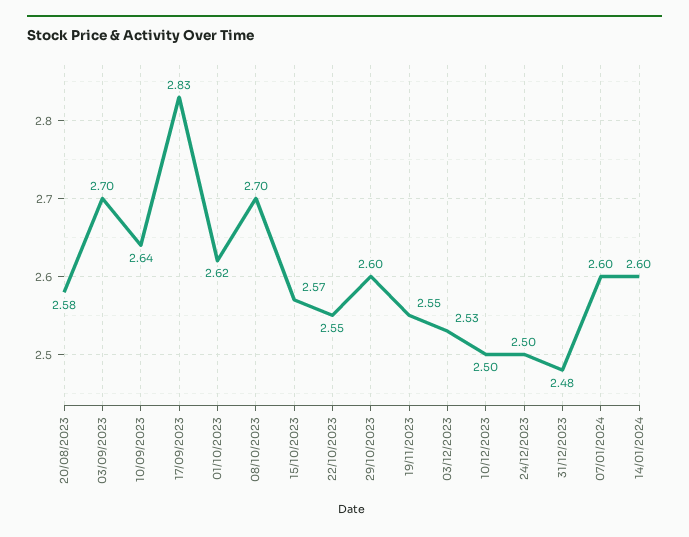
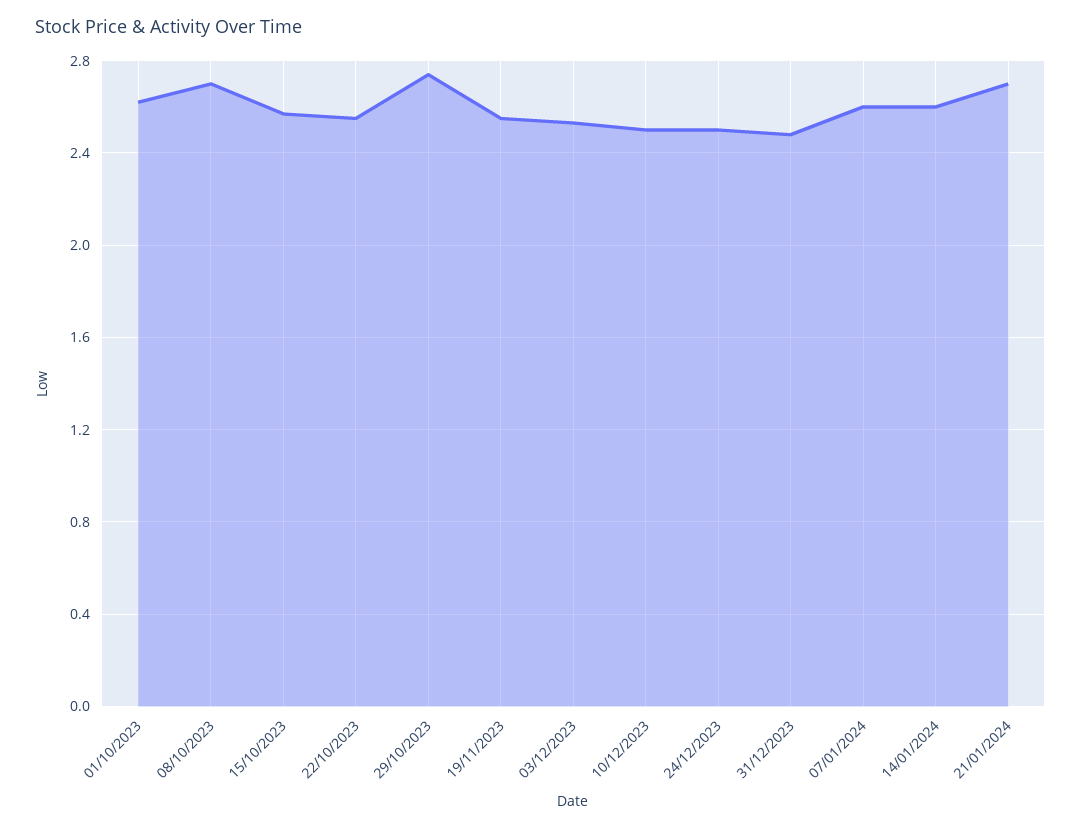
20/08/2023: 2.58 -> none
03/09/2023: 2.7 -> none
10/09/2023: 2.64 -> none
17/09/2023: 2.83 -> none
29/10/2023: 2.6 -> 2.75
21/01/2024: none -> 2.7

